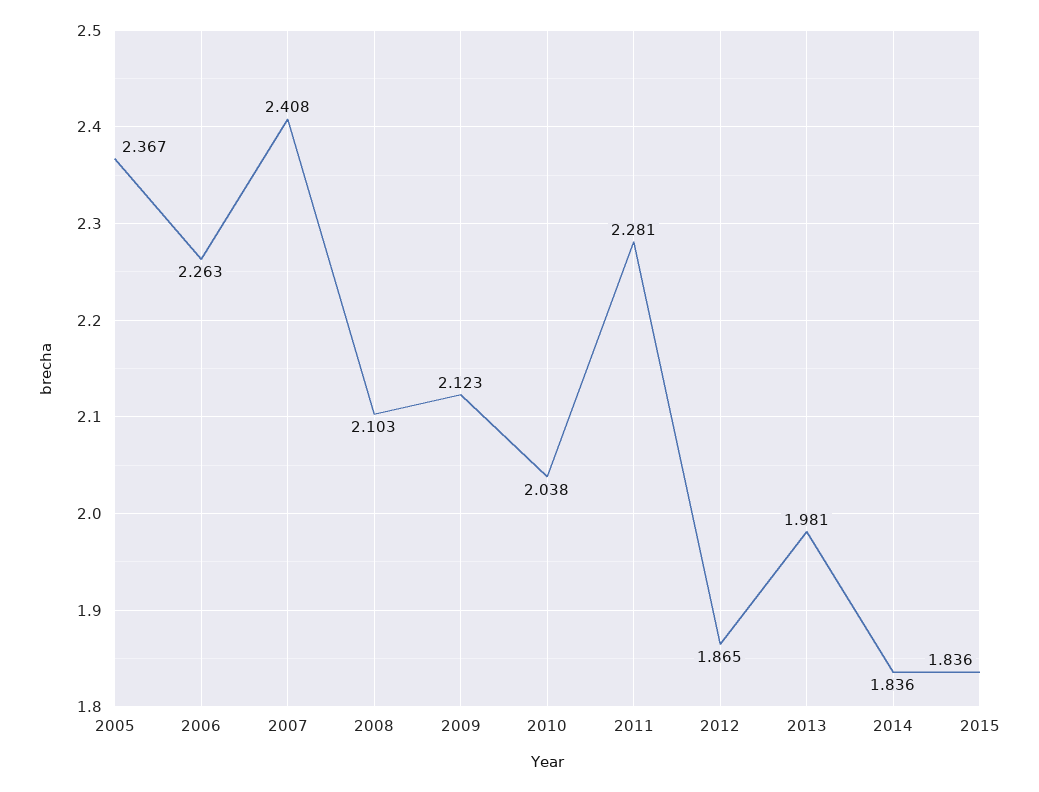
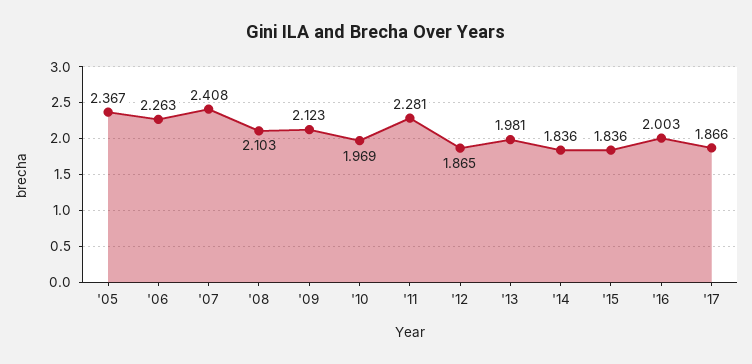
2010: 2.038 -> 1.969
'16: none -> 2.003
'17: none -> 1.866

